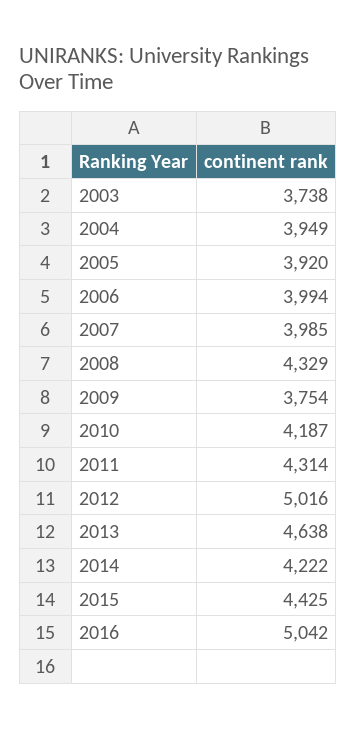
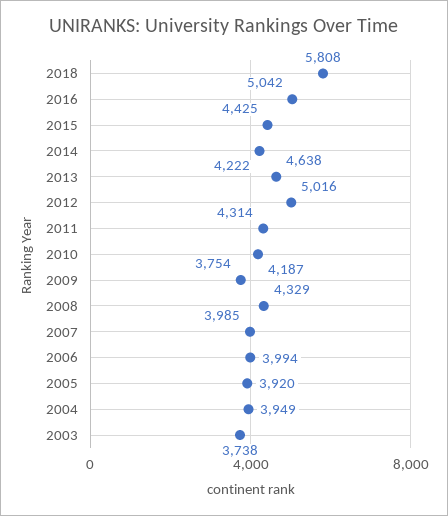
2018: none -> 5808

